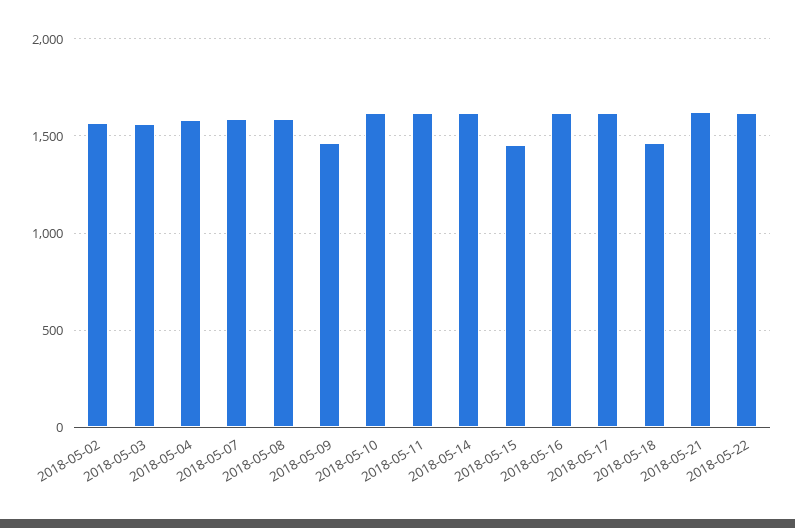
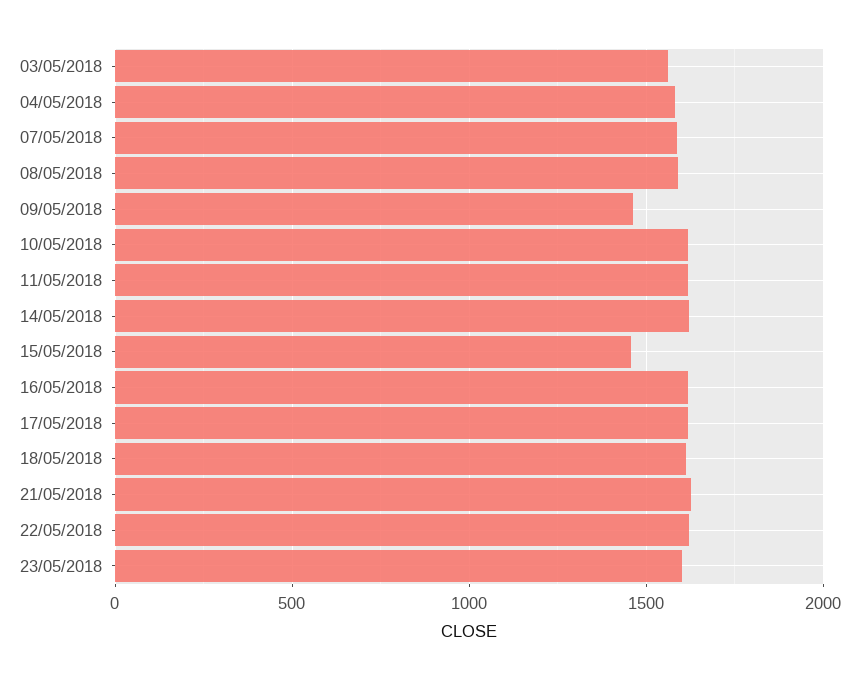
2018-05-02: 1550 -> none
2018-05-18: 1450 -> 1600
23/05/2018: none -> 1600

